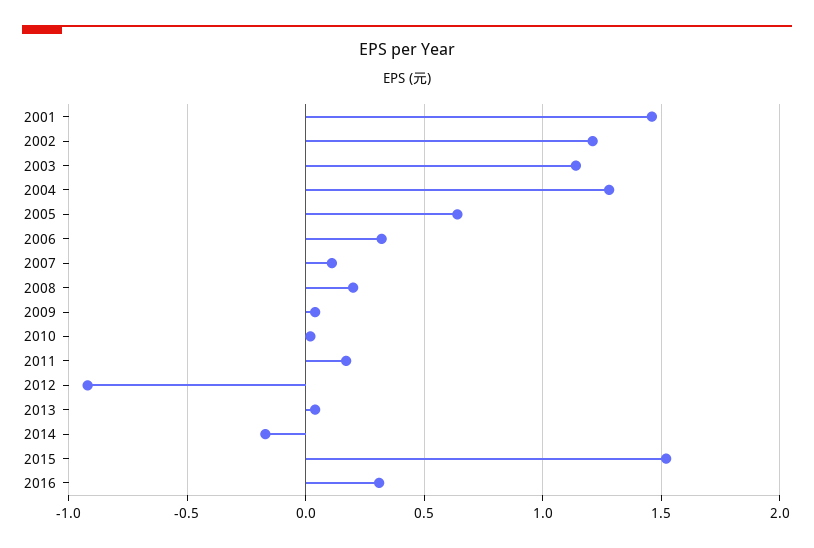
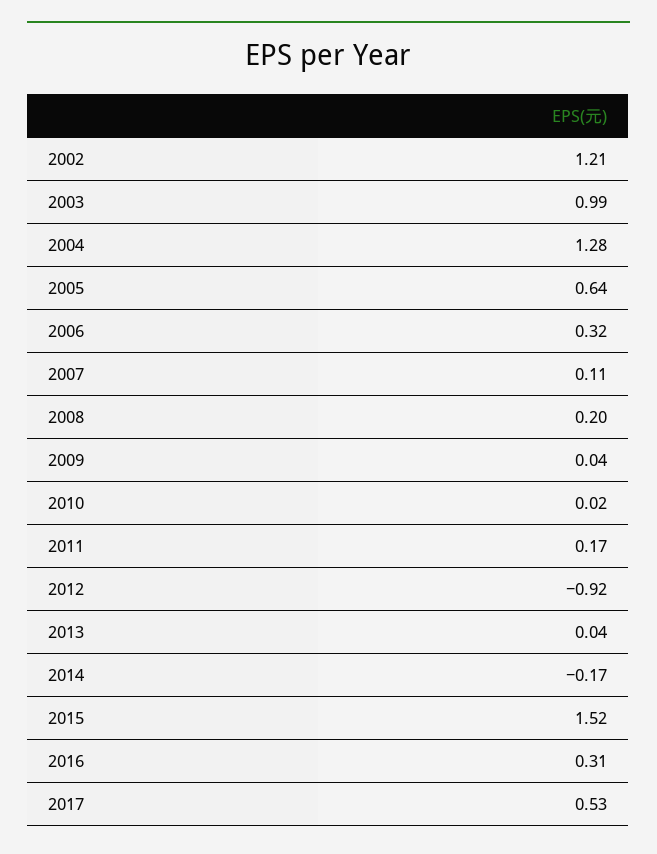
2001: 1.45 -> none
2003: 1.15 -> 0.99
2017: none -> 0.53

